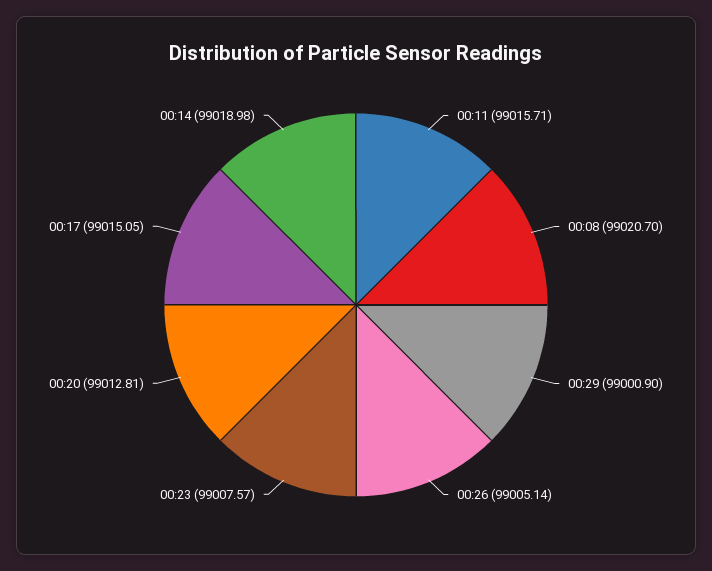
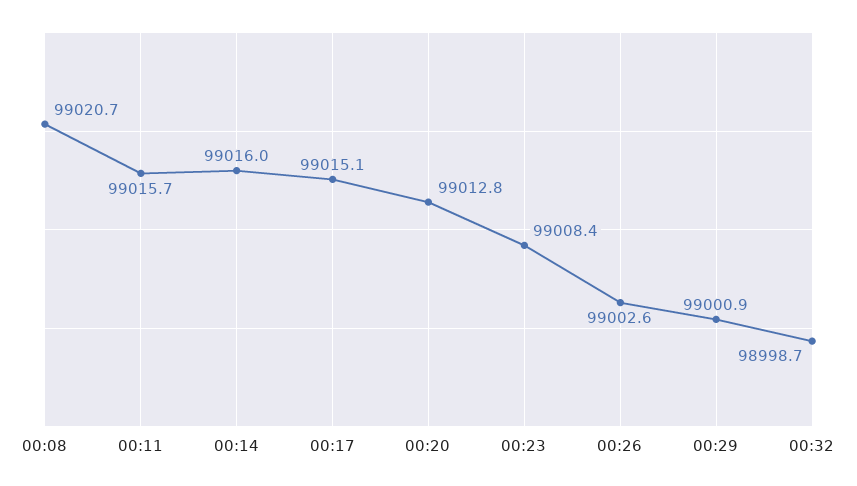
00:26: 99005.14 -> 99002.6
00:23: 99007.57 -> 99008.4
00:14: 99018.98 -> 99016
00:32: none -> 98998.7

